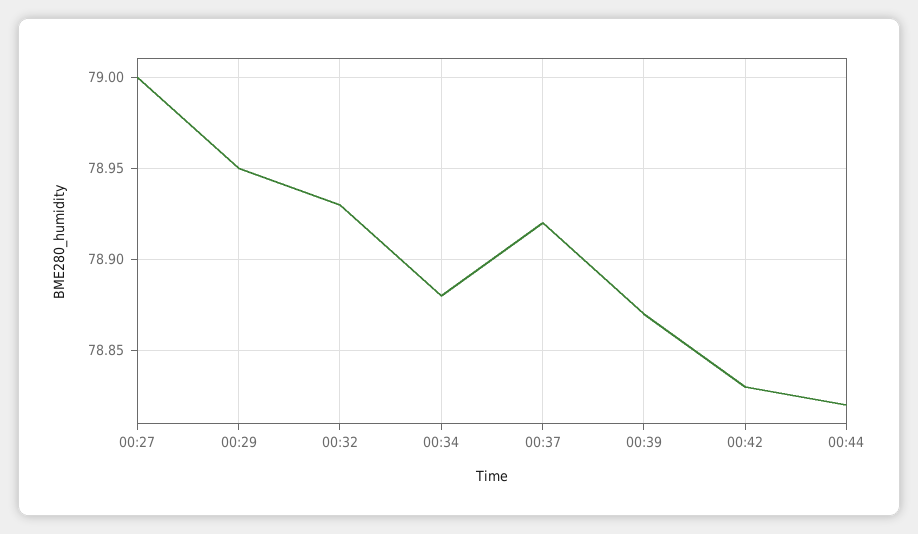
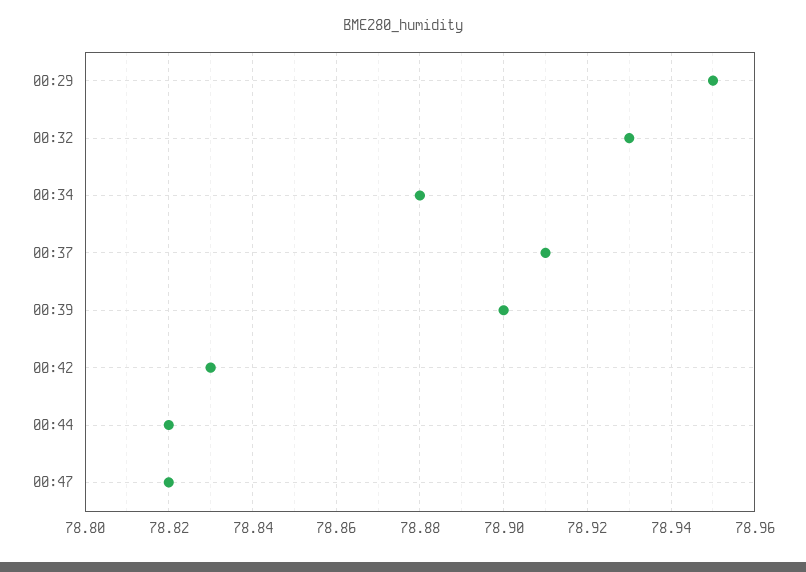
00:27: 79 -> none
00:37: 78.92 -> 78.91
00:39: 78.87 -> 78.9
00:47: none -> 78.82

